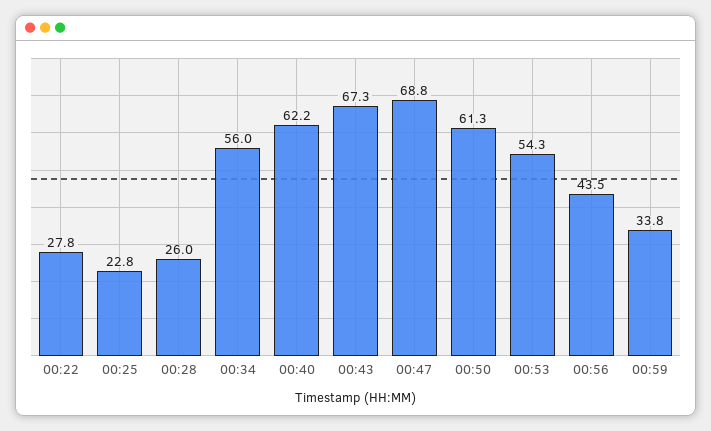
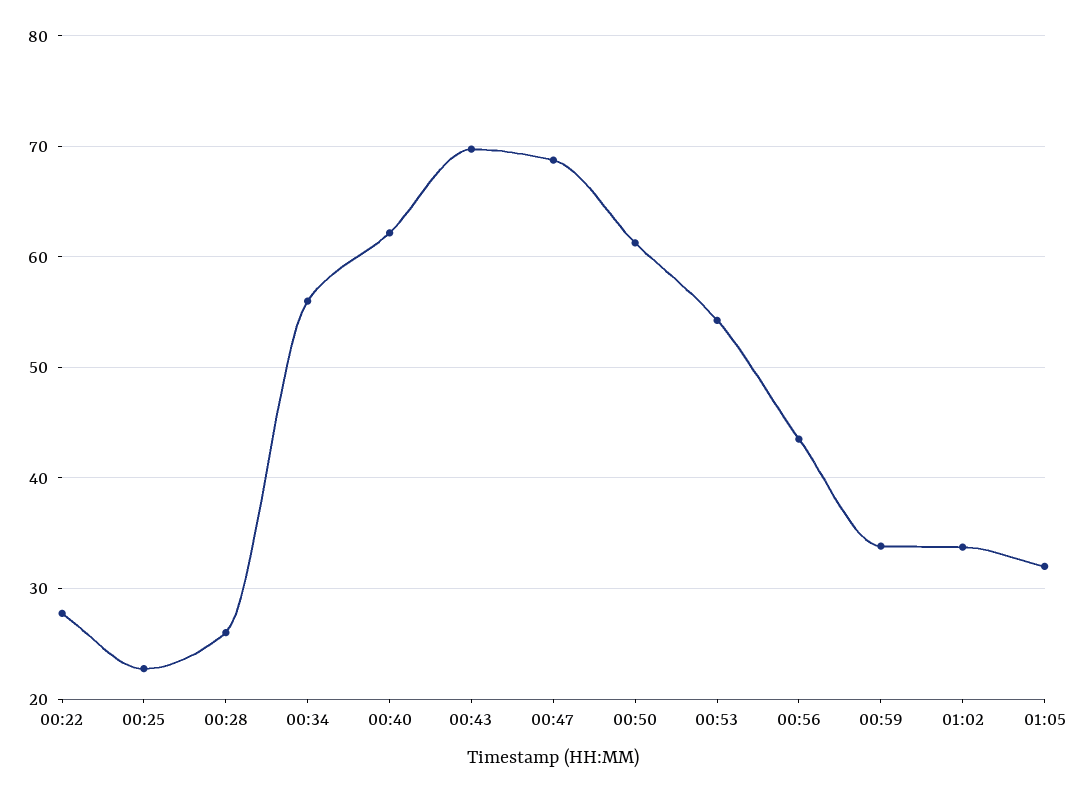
00:43: 67.3 -> 70
01:02: none -> 34
01:05: none -> 32

